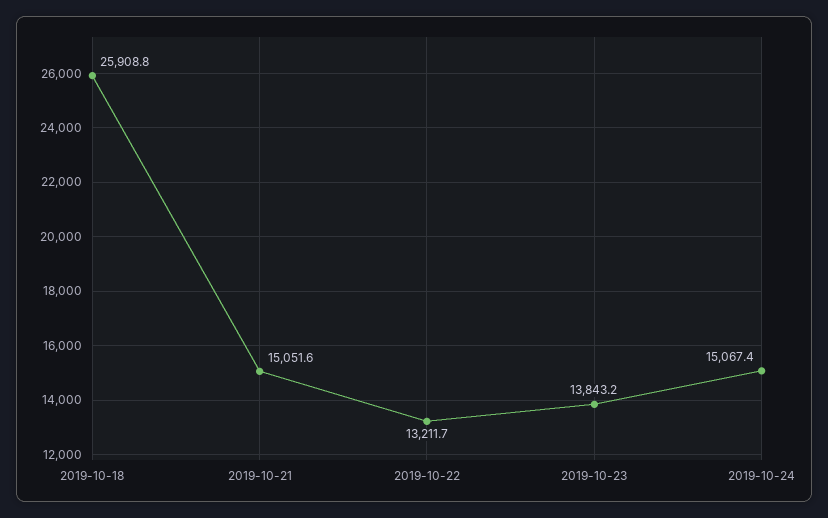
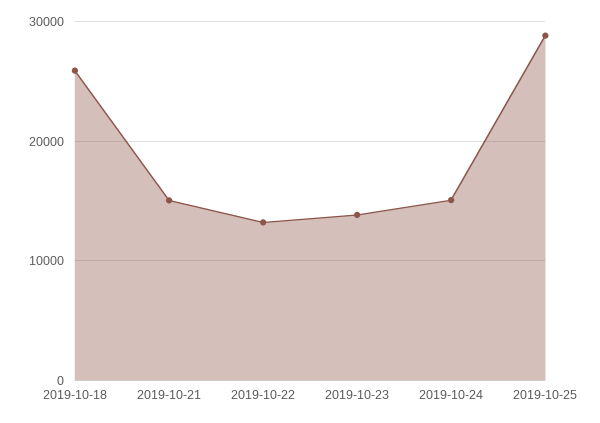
2019-10-25: none -> 29000

